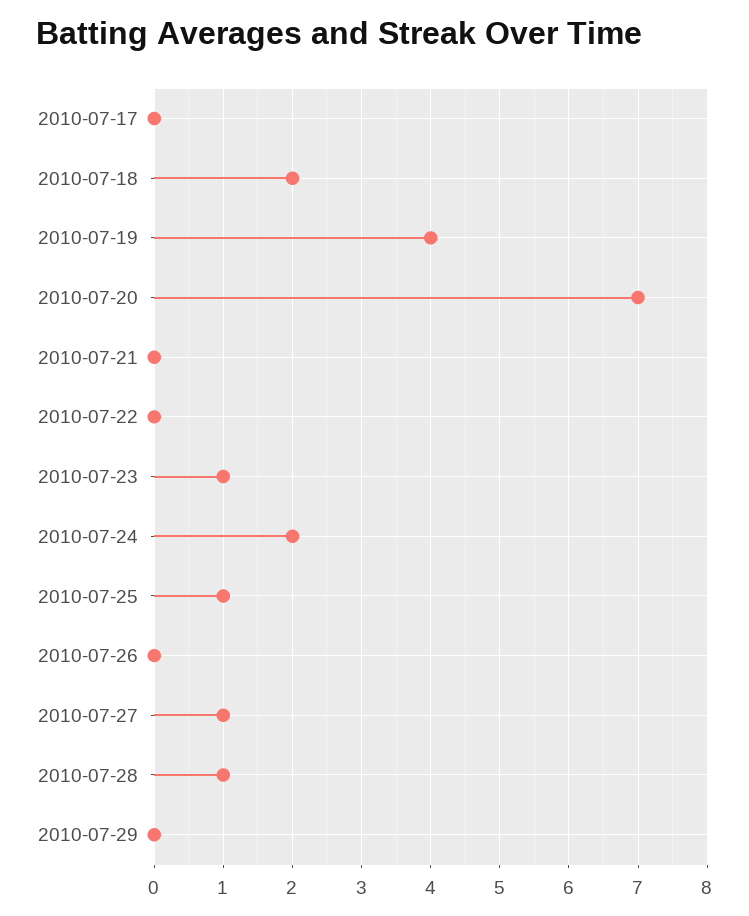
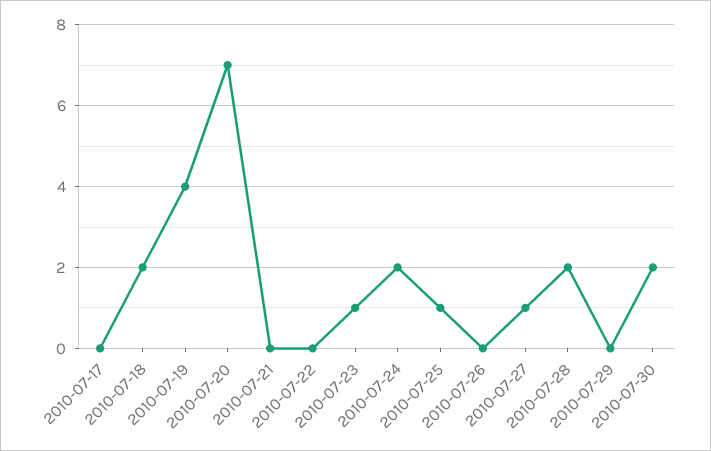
2010-07-28: 1 -> 2
2010-07-30: none -> 2

